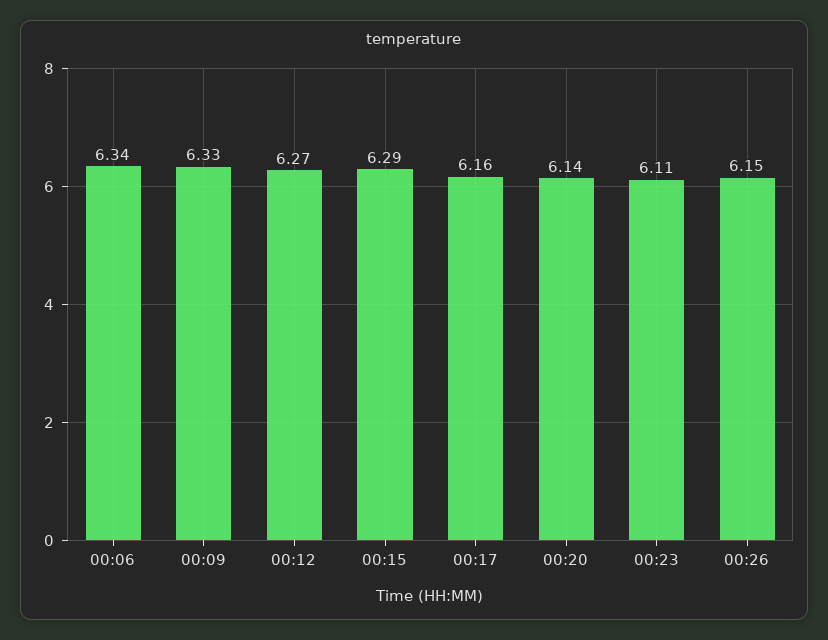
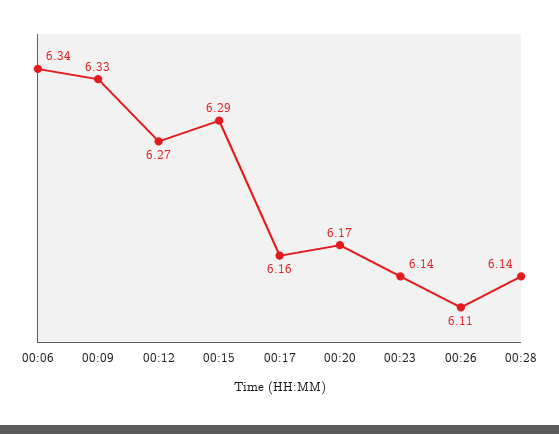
00:20: 6.14 -> 6.17
00:23: 6.11 -> 6.14
00:26: 6.15 -> 6.11
00:28: none -> 6.14

